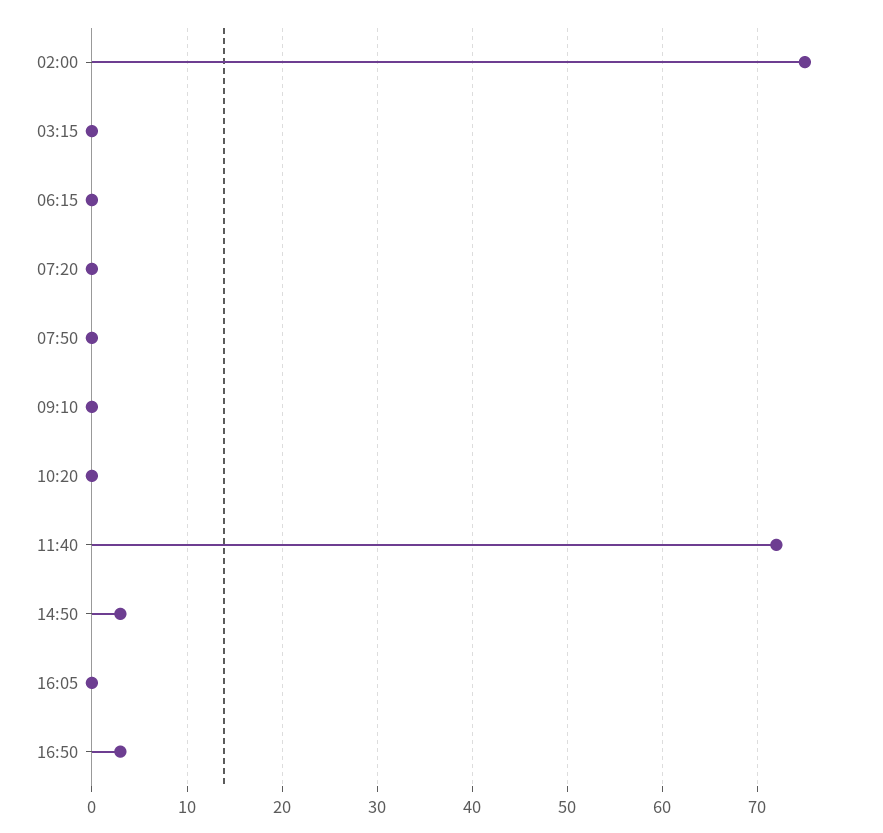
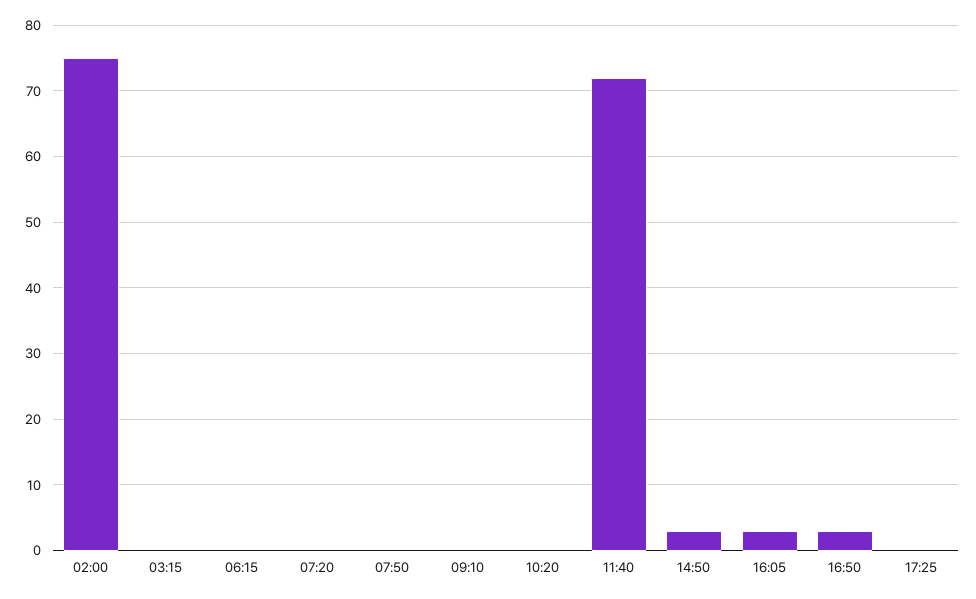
16:05: 0 -> 3
17:25: none -> 0

